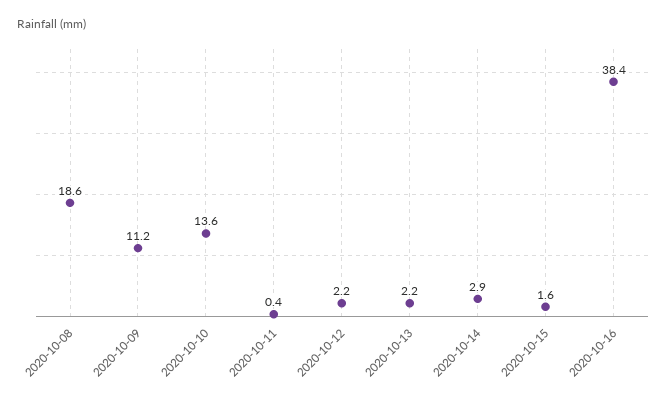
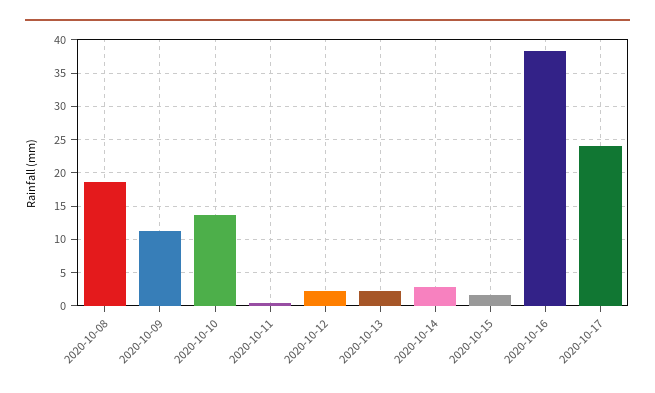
2020-10-17: none -> 24

